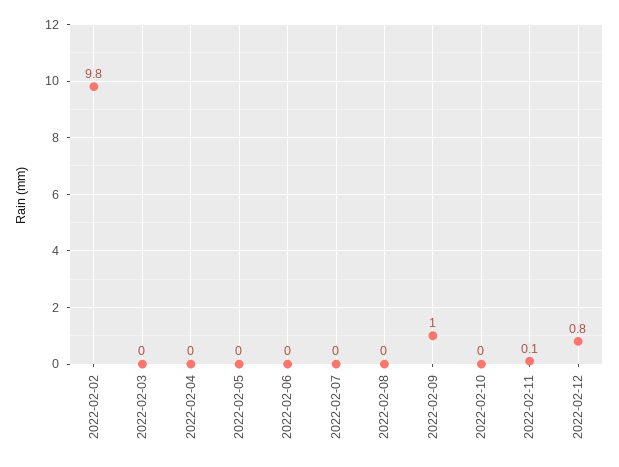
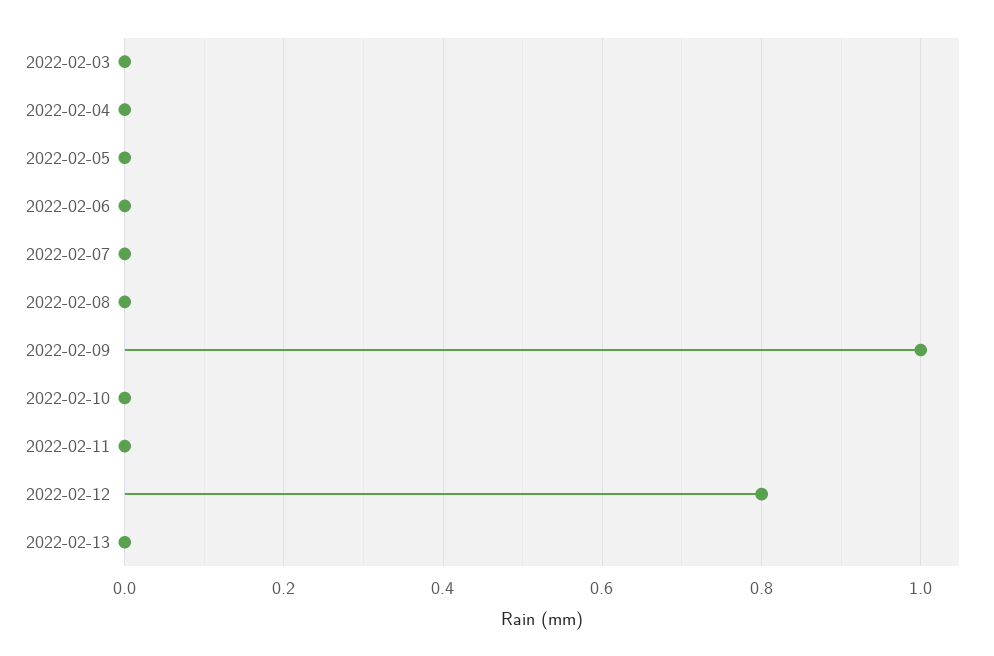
2022-02-02: 9.8 -> none
2022-02-11: 0.1 -> 0
2022-02-13: none -> 0

